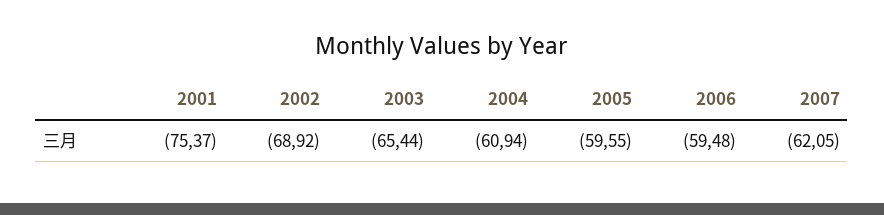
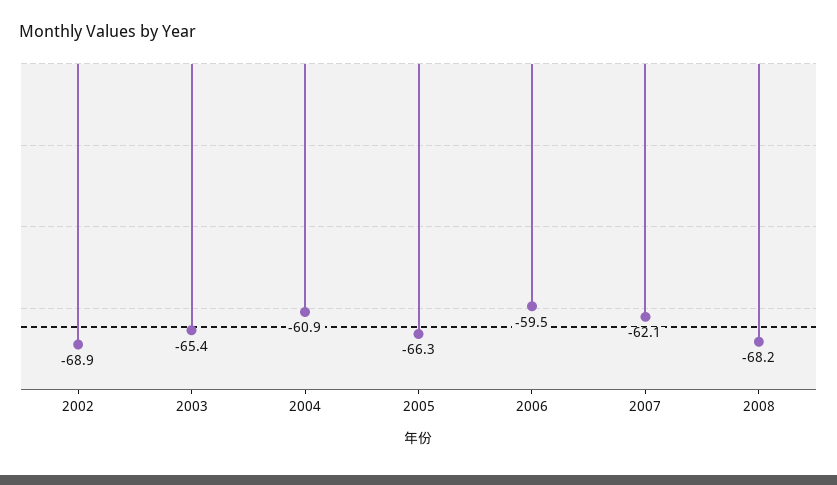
2001: -75.37 -> none
2005: -59.55 -> -66.3
2008: none -> -68.2

